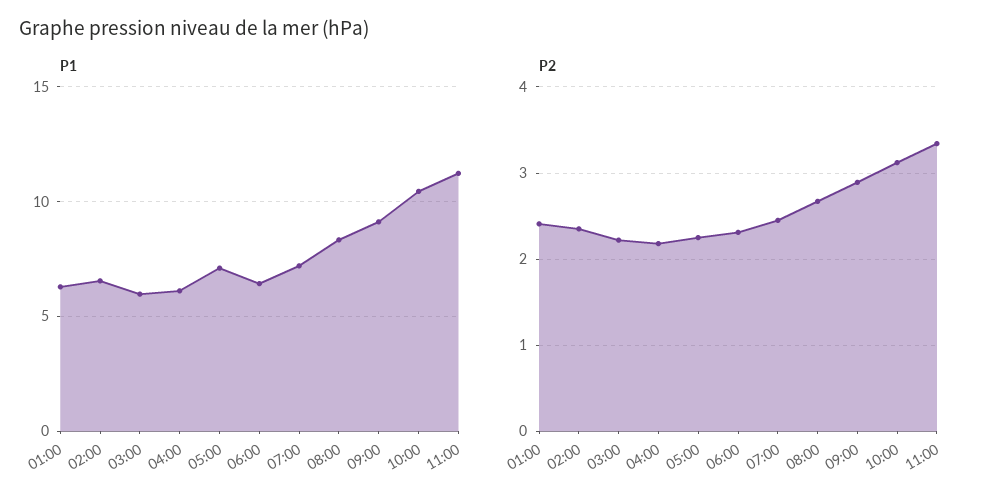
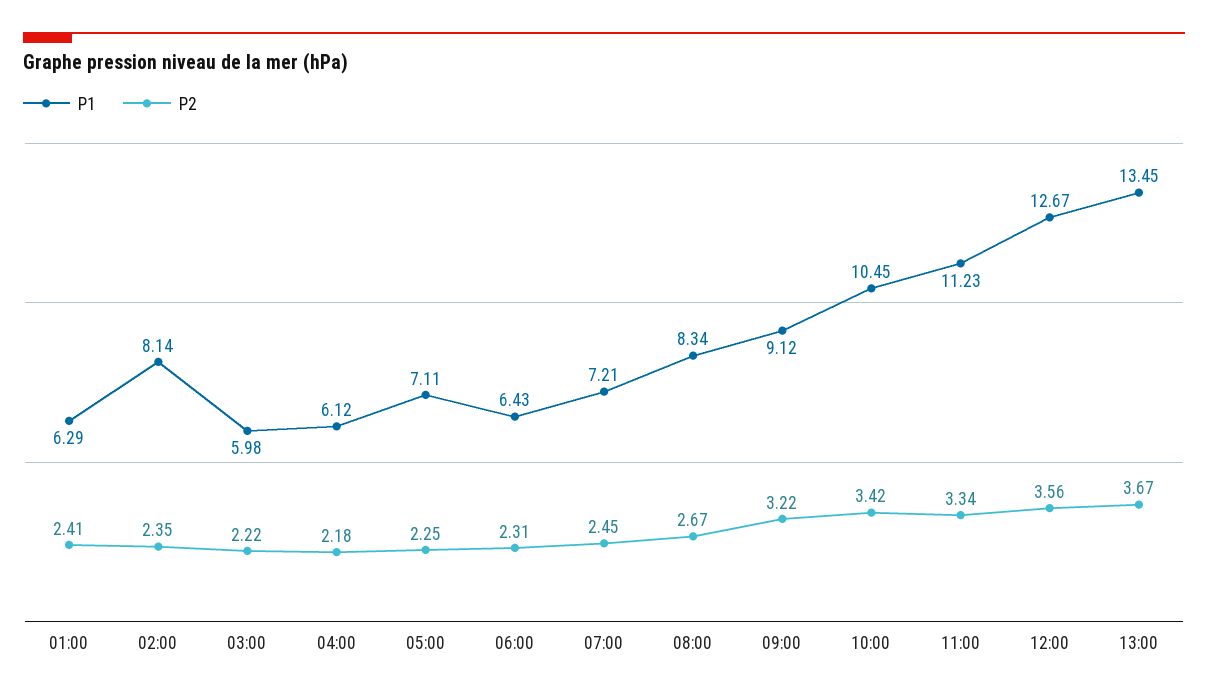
P1, 02:00: 6.5 -> 8.14
P2, 09:00: 2.9 -> 3.22
P2, 10:00: 3.1 -> 3.42
P1, 12:00: none -> 12.67
P2, 12:00: none -> 3.56
P1, 13:00: none -> 13.45
P2, 13:00: none -> 3.67

